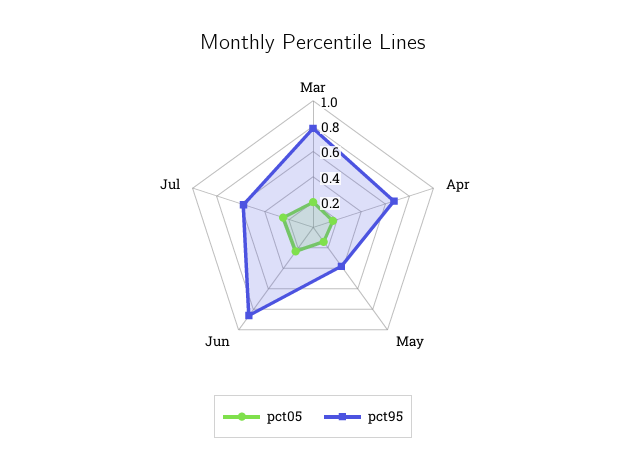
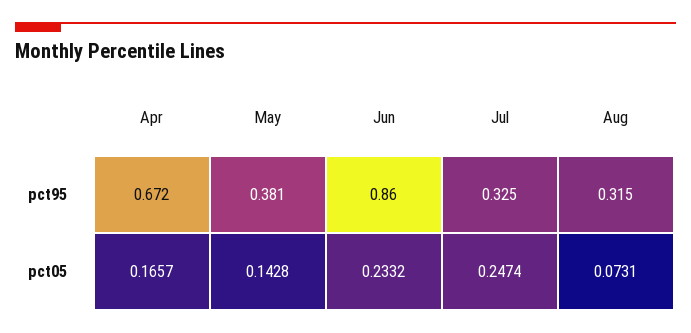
pct05, Mar: 0.2 -> none
pct95, Mar: 0.8 -> none
pct95, Jul: 0.6 -> 0.325
pct95, Aug: none -> 0.315
pct05, Aug: none -> 0.0731

